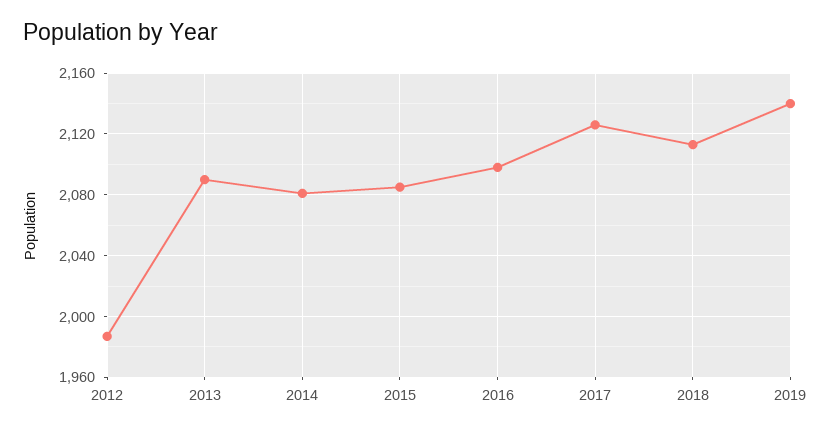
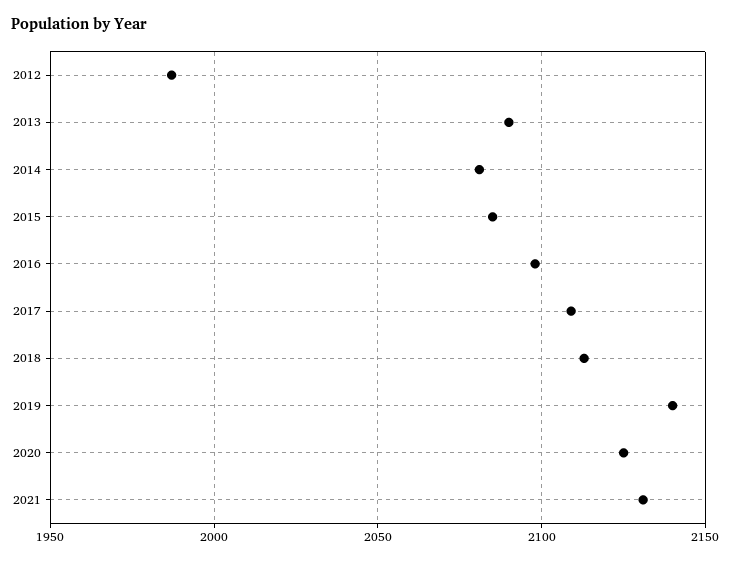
2017: 2125 -> 2110
2020: none -> 2125
2021: none -> 2130

